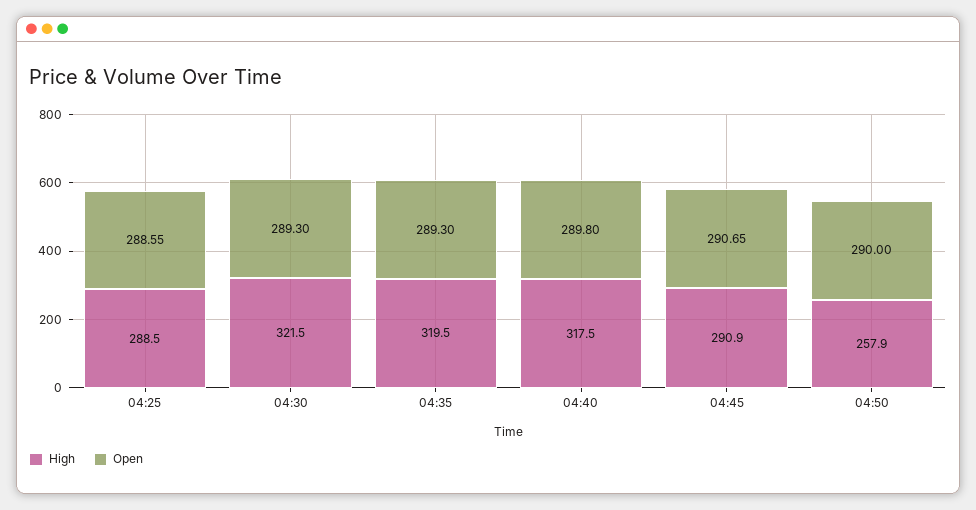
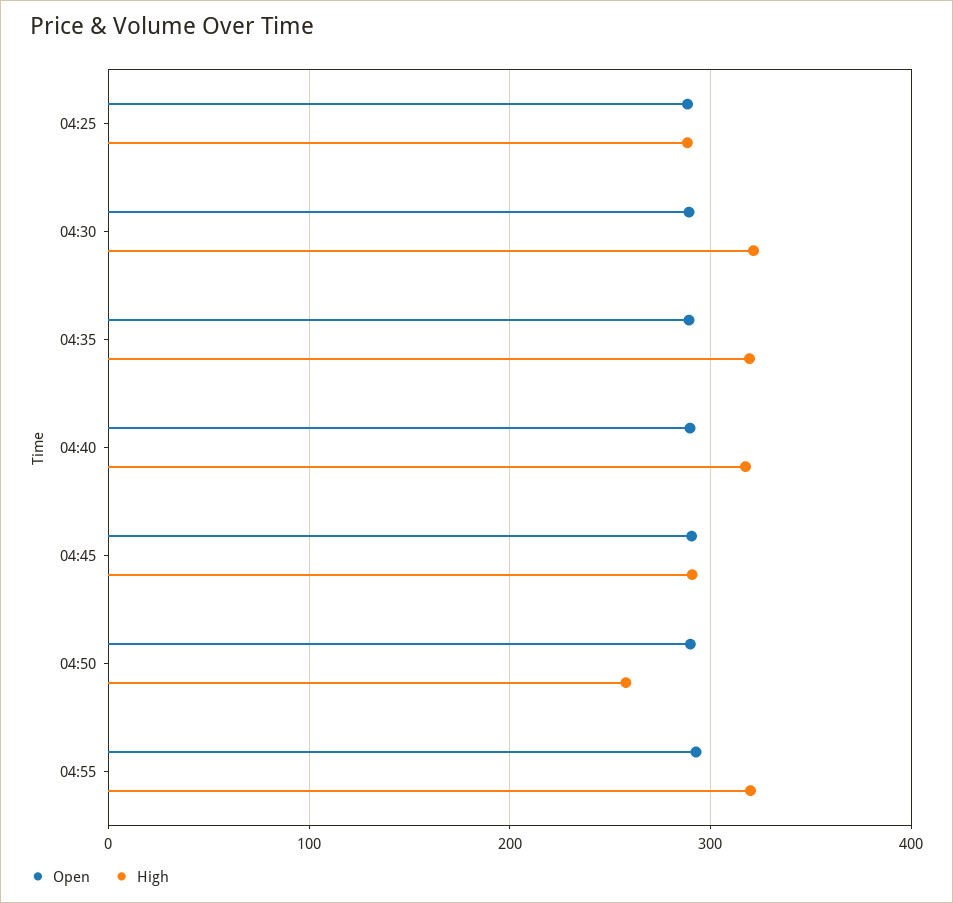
Open, 04:55: none -> 290
High, 04:55: none -> 320

